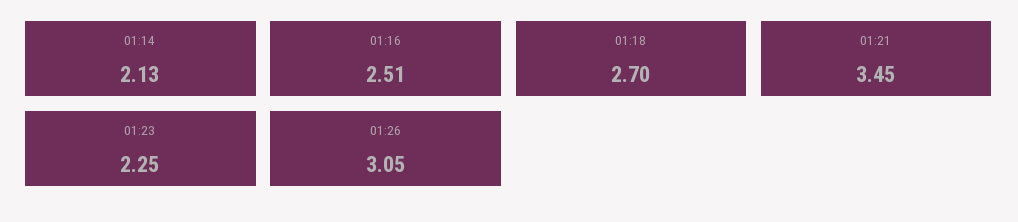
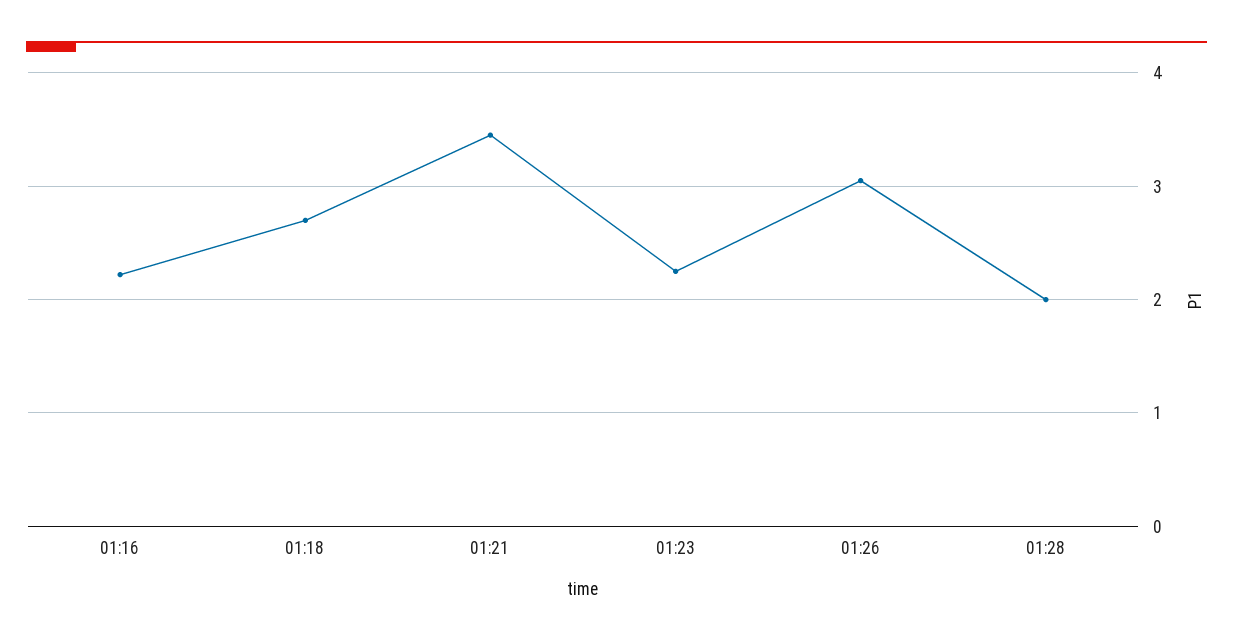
01:14: 2.13 -> none
01:16: 2.51 -> 2.2
01:28: none -> 2

